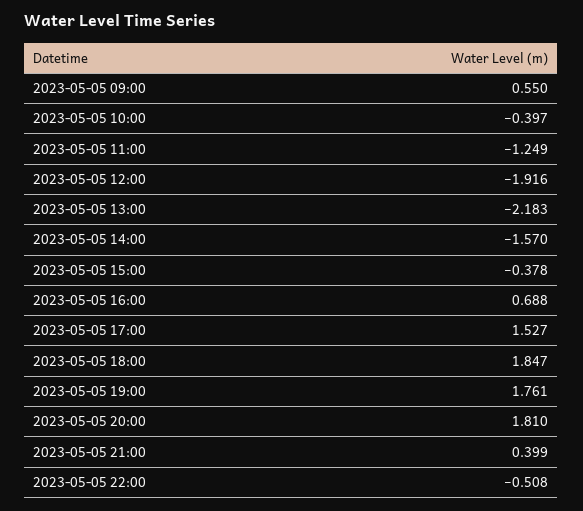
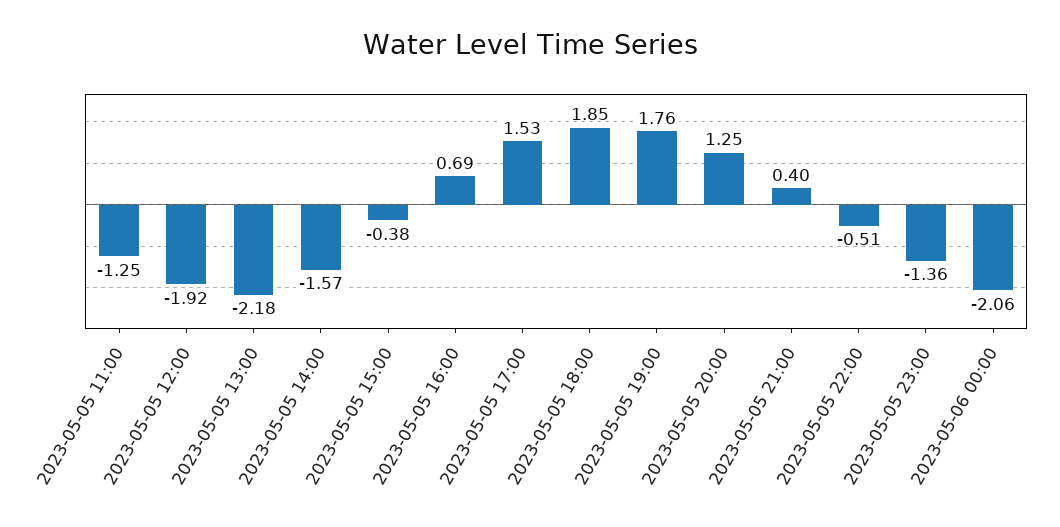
2023-05-05 09:00: 0.55 -> none
2023-05-05 10:00: -0.397 -> none
2023-05-05 20:00: 1.81 -> 1.25
2023-05-05 23:00: none -> -1.36
2023-05-06 00:00: none -> -2.06

